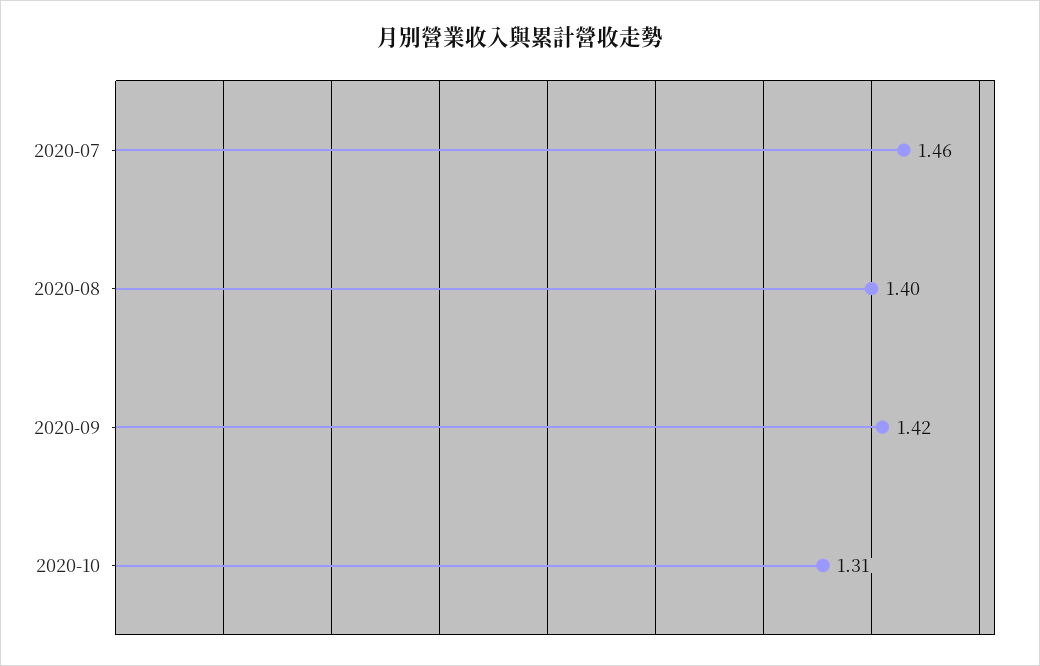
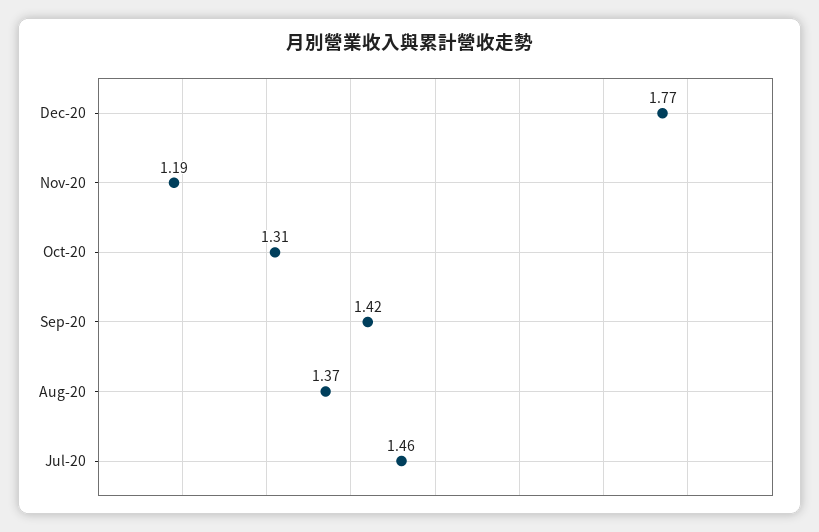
2020-08: 1.4 -> 1.37
Dec-20: none -> 1.77
Nov-20: none -> 1.19

